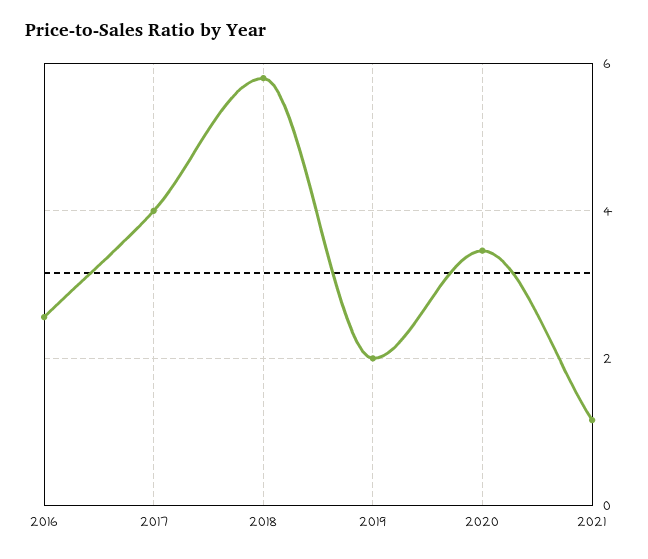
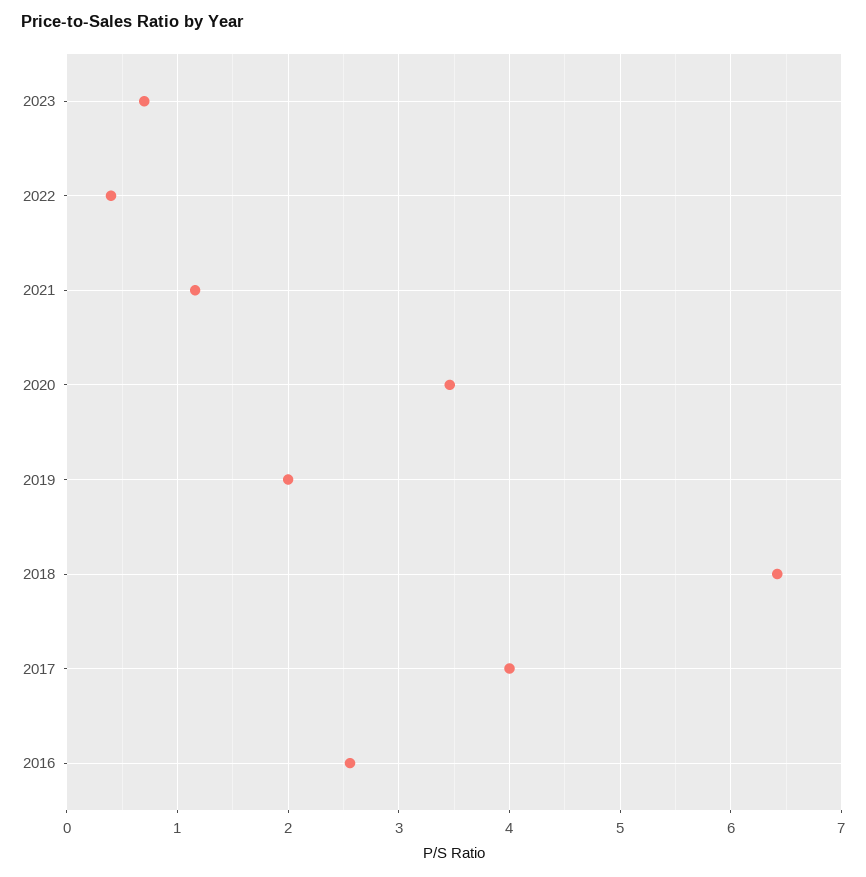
2018: 5.8 -> 6.4
2023: none -> 0.7
2022: none -> 0.4

